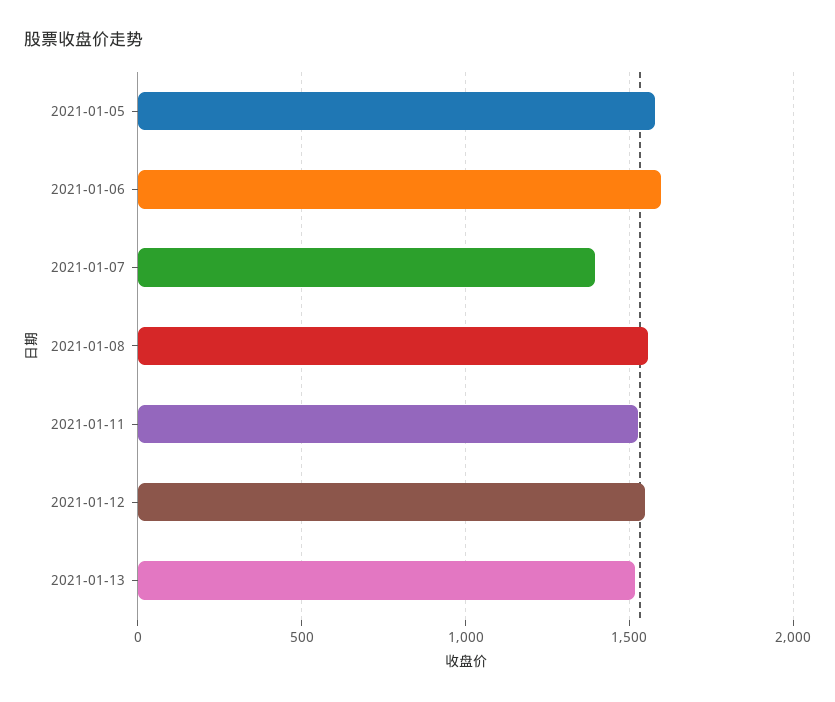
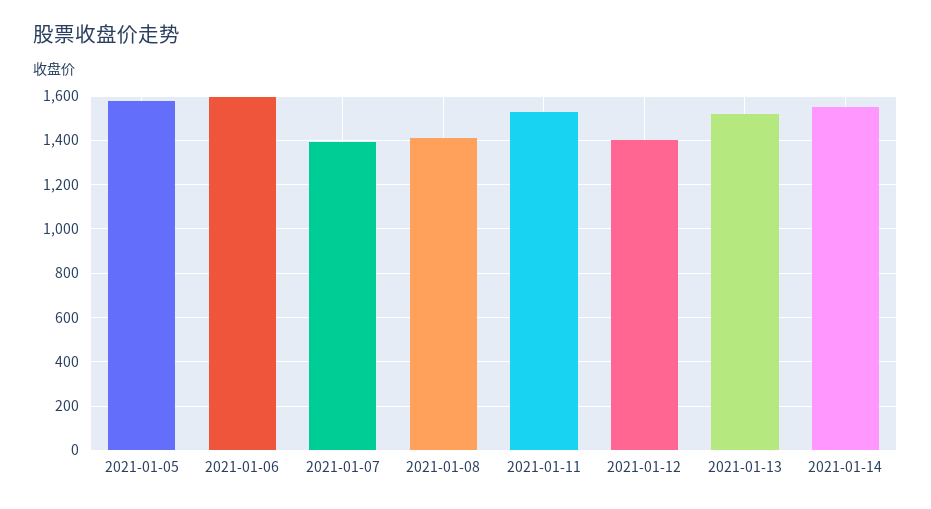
2021-01-08: 1550 -> 1400
2021-01-12: 1550 -> 1400
2021-01-14: none -> 1550

